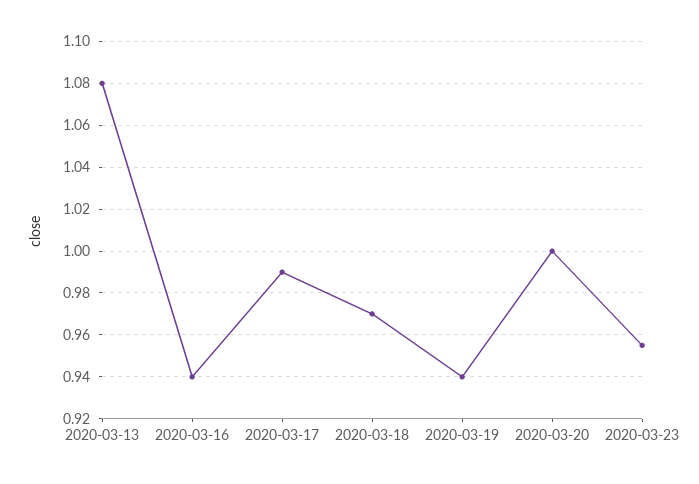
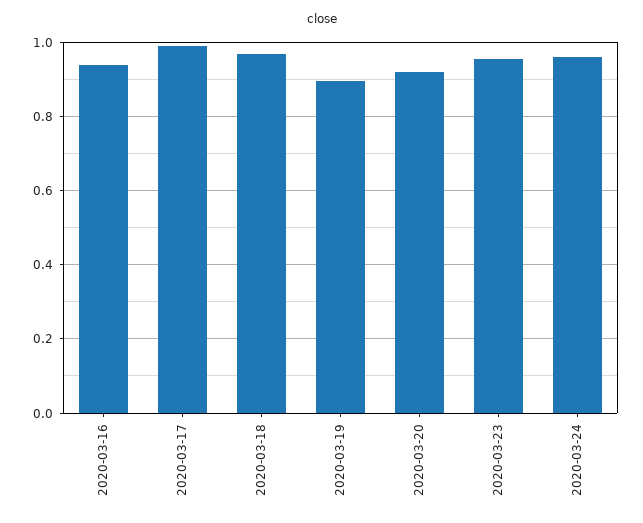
2020-03-13: 1.08 -> none
2020-03-19: 0.94 -> 0.9
2020-03-20: 1 -> 0.92
2020-03-24: none -> 0.96

